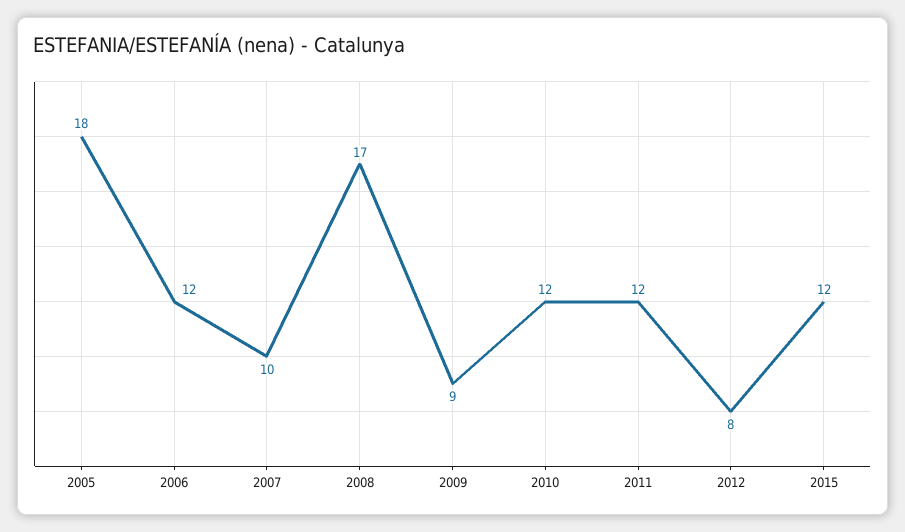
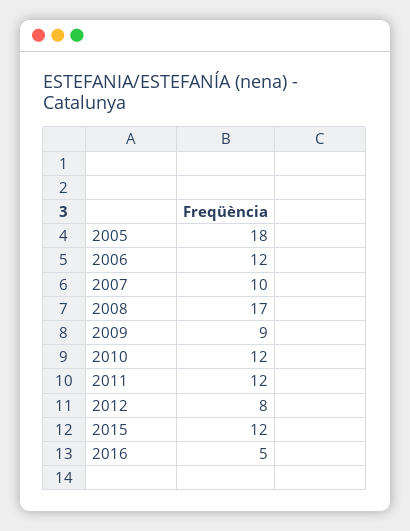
2016: none -> 5

